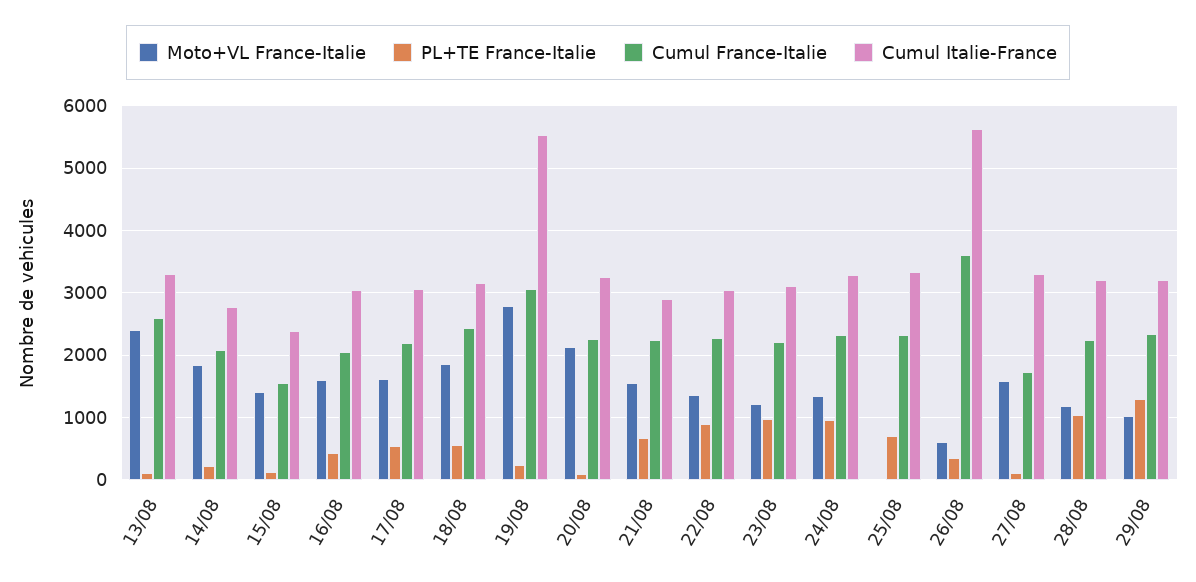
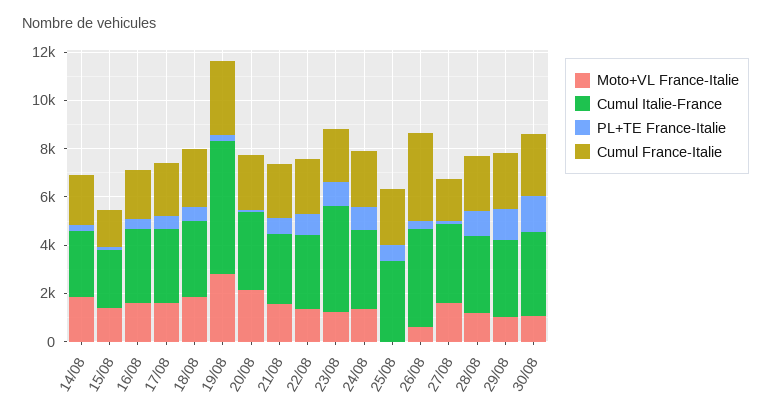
Moto+VL France-Italie, 13/08: 2400 -> none
PL+TE France-Italie, 13/08: 100 -> none
Cumul France-Italie, 13/08: 2600 -> none
Cumul Italie-France, 13/08: 3300 -> none
Cumul Italie-France, 23/08: 3100 -> 4500
Cumul Italie-France, 26/08: 5600 -> 4000
Moto+VL France-Italie, 30/08: none -> 1000
Cumul Italie-France, 30/08: none -> 3500
PL+TE France-Italie, 30/08: none -> 1500
Cumul France-Italie, 30/08: none -> 2500

